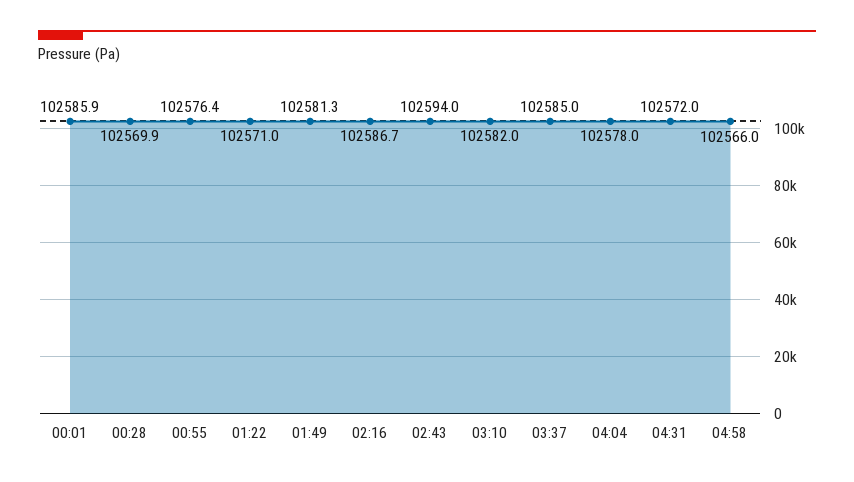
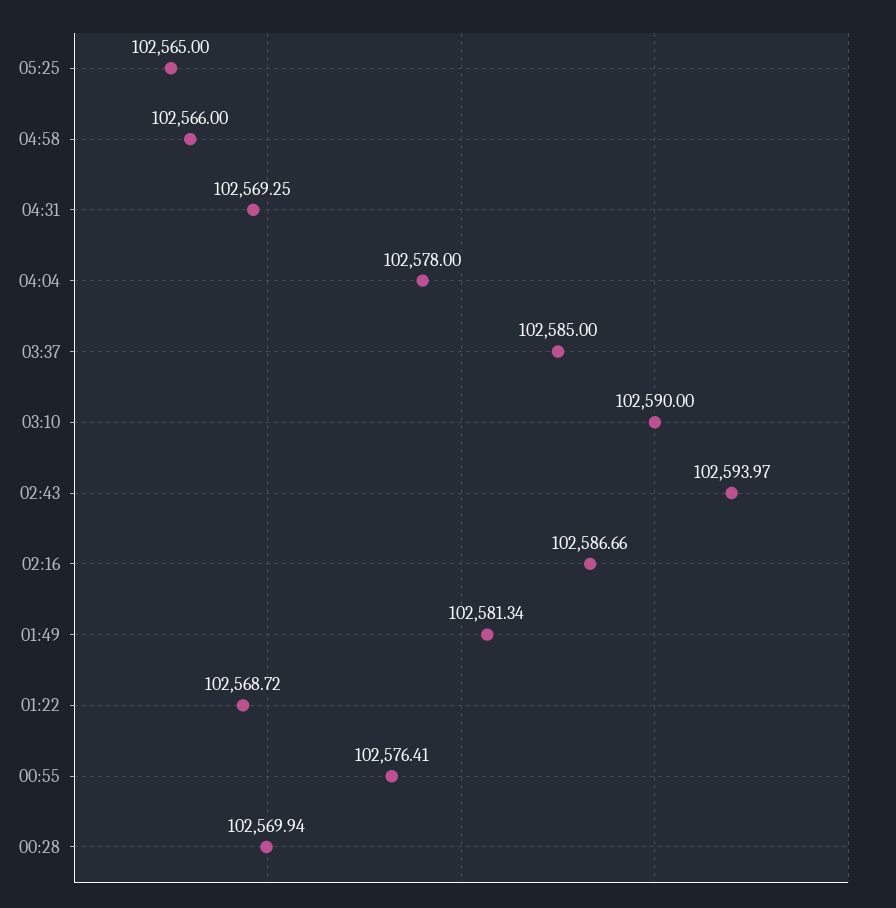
00:01: 102585.9 -> none
01:22: 102571 -> 102568.72
03:10: 102582 -> 102590
04:31: 102572 -> 102569.25
05:25: none -> 102565

